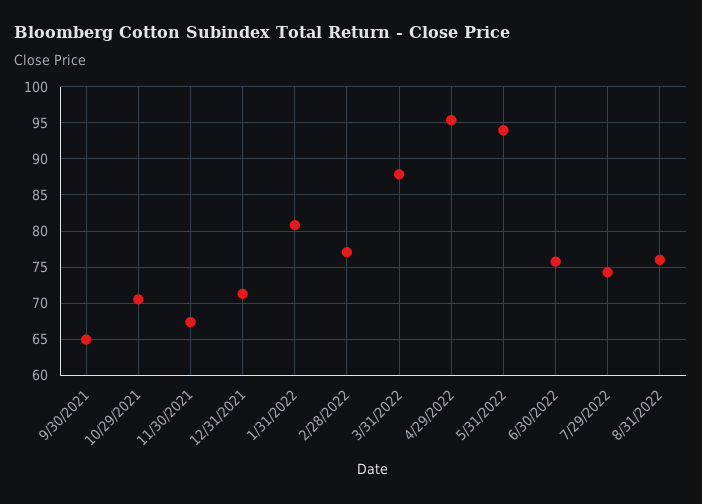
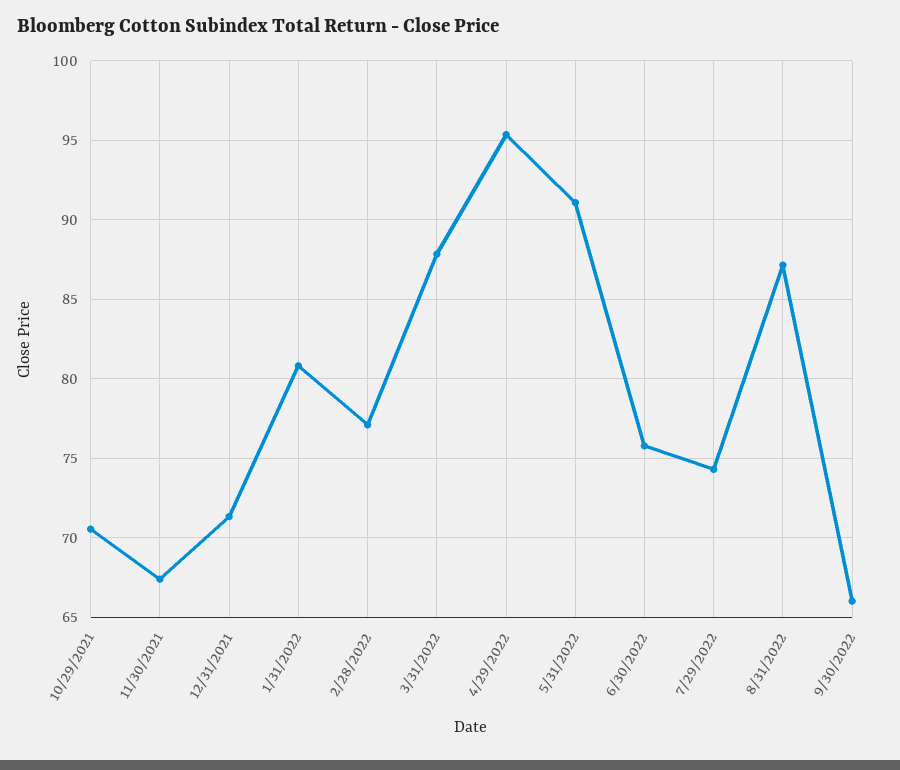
9/30/2021: 65 -> none
5/31/2022: 94 -> 91
8/31/2022: 76 -> 87
9/30/2022: none -> 66

